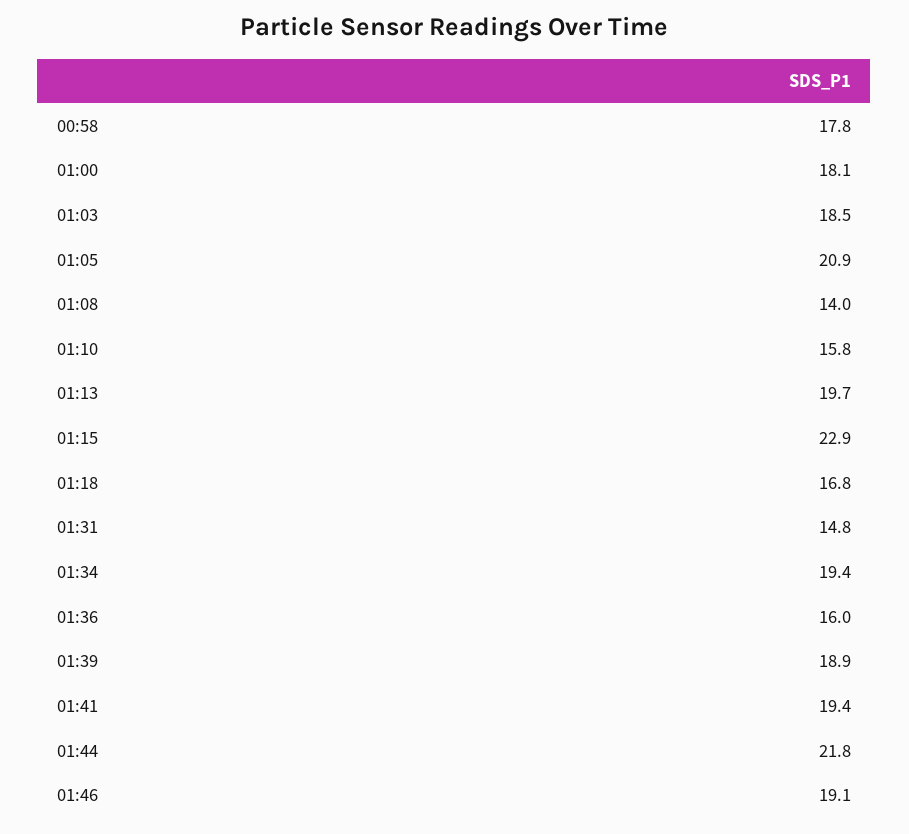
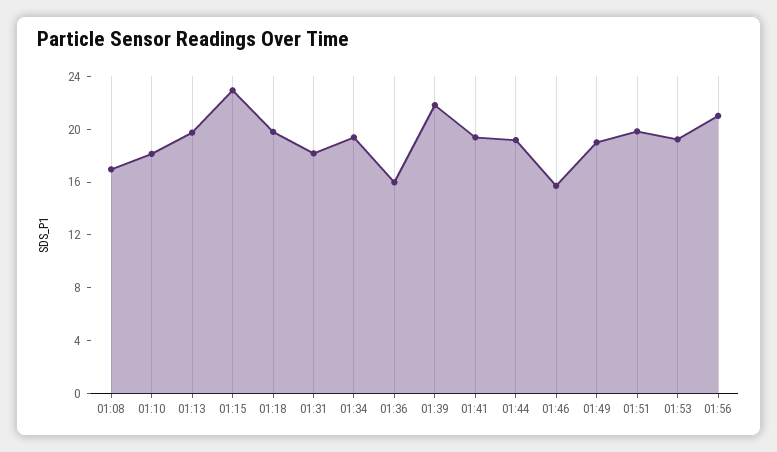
00:58: 17.8 -> none
01:00: 18.1 -> none
01:03: 18.5 -> none
01:05: 20.9 -> none
01:08: 14 -> 17
01:10: 15.8 -> 18
01:18: 16.8 -> 20
01:31: 14.8 -> 18
01:39: 18.9 -> 22
01:44: 21.8 -> 19
01:46: 19.1 -> 16
01:49: none -> 19
01:51: none -> 20
01:53: none -> 19
01:56: none -> 21

